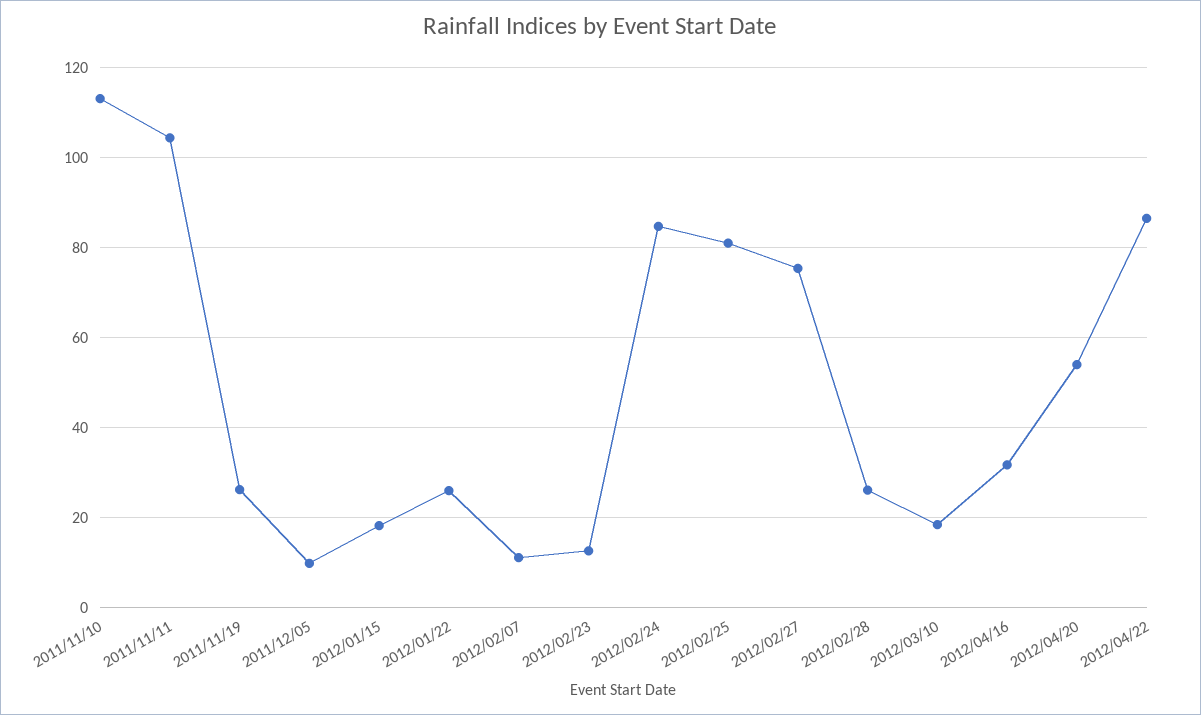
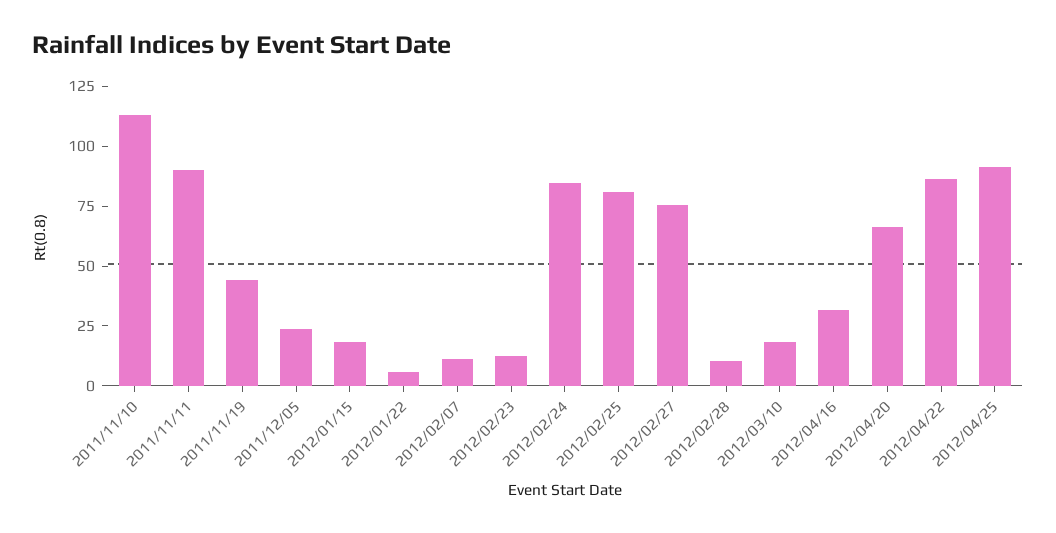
2011/11/11: 104 -> 90
2011/11/19: 26 -> 45
2011/12/05: 10 -> 25
2012/01/22: 26 -> 5
2012/02/28: 26 -> 10
2012/04/20: 54 -> 65
2012/04/25: none -> 90

